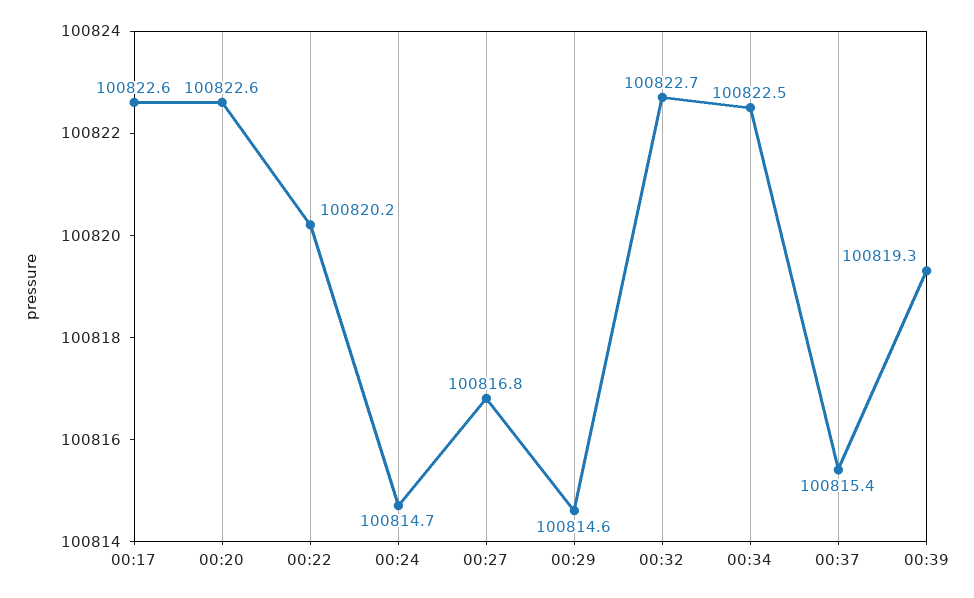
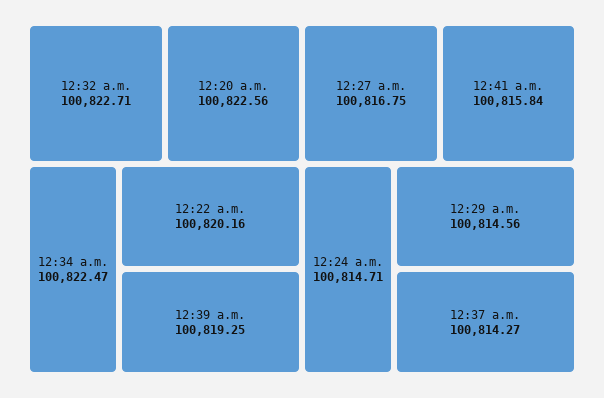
00:17: 100822.6 -> none
00:37: 100815.4 -> 100814.27
12:41 a.m.: none -> 100815.84

